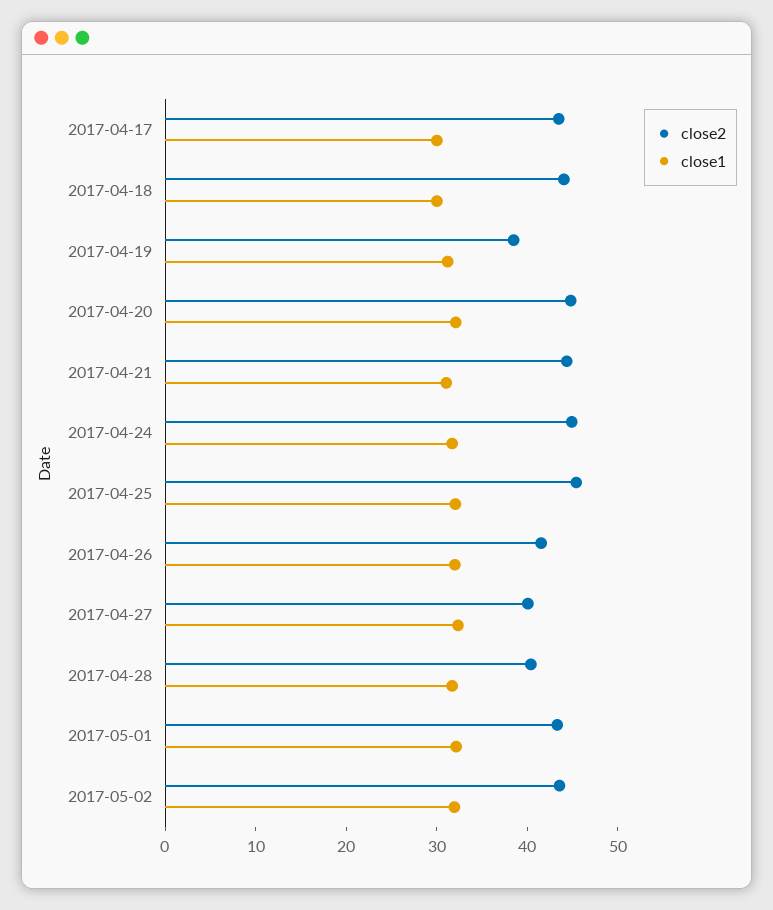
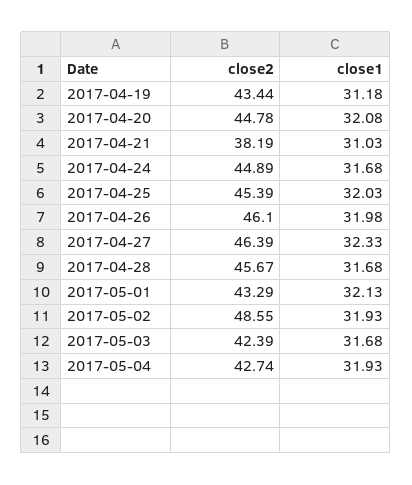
close2, 2017-04-17: 44 -> none
close1, 2017-04-17: 30 -> none
close2, 2017-04-18: 44 -> none
close1, 2017-04-18: 30 -> none
close2, 2017-04-19: 38 -> 43.44
close2, 2017-04-21: 44 -> 38.19
close2, 2017-04-26: 42 -> 46.1
close2, 2017-04-27: 40 -> 46.39
close2, 2017-04-28: 40 -> 45.67
close2, 2017-05-02: 44 -> 48.55
close2, 2017-05-03: none -> 42.39
close1, 2017-05-03: none -> 31.68
close2, 2017-05-04: none -> 42.74
close1, 2017-05-04: none -> 31.93

